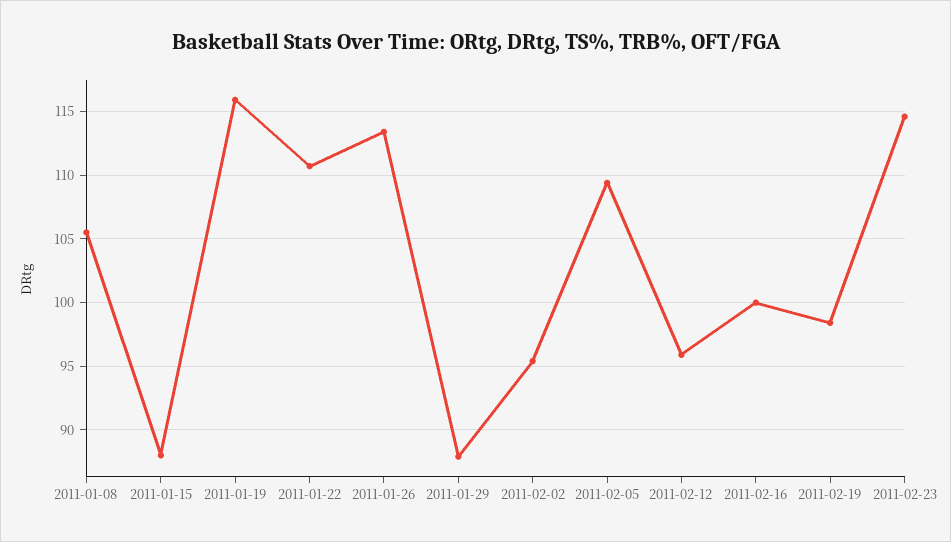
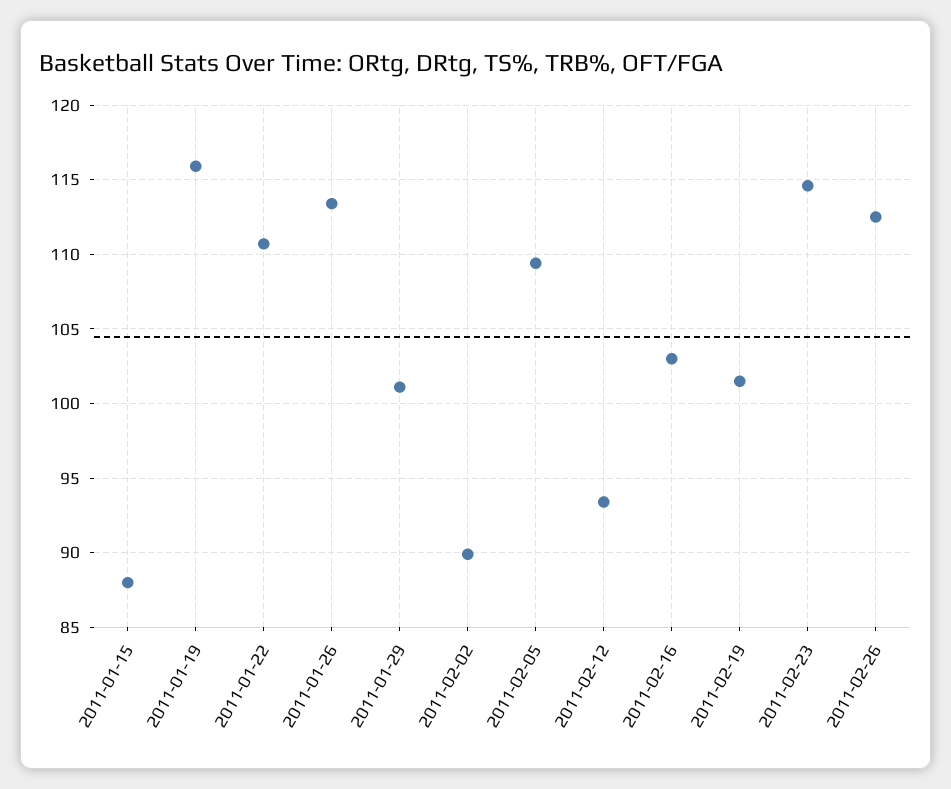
2011-01-08: 105.5 -> none
2011-01-29: 88 -> 101
2011-02-02: 95.5 -> 90
2011-02-12: 96 -> 93.5
2011-02-16: 100 -> 103
2011-02-19: 98.5 -> 101.5
2011-02-26: none -> 112.5

